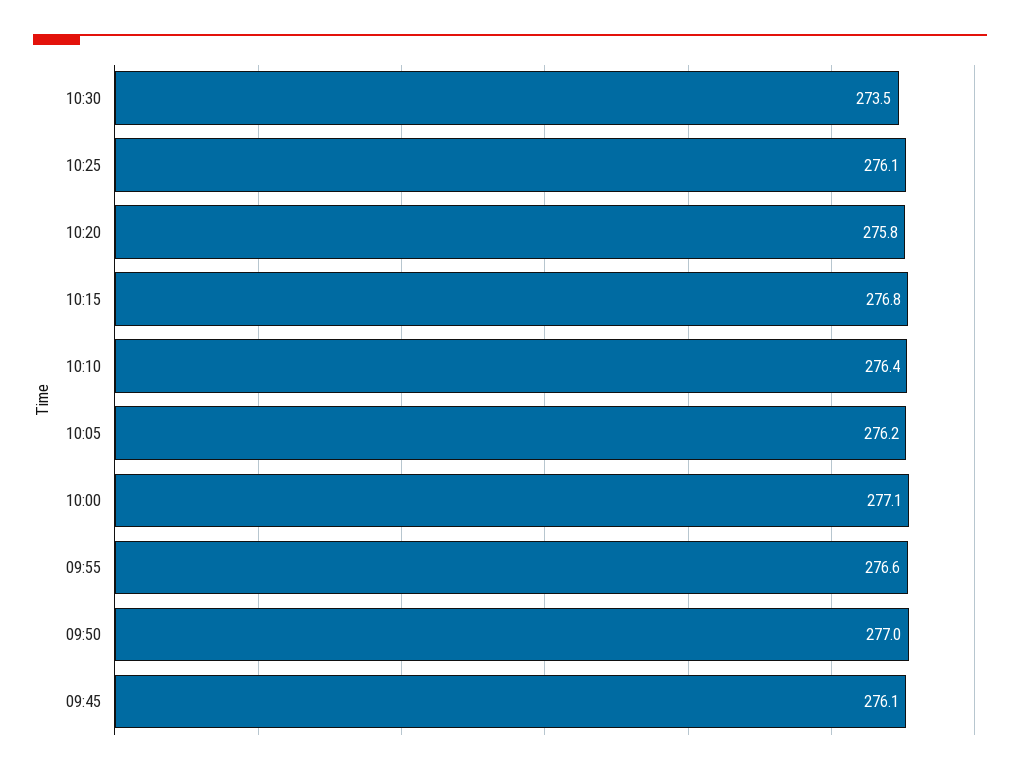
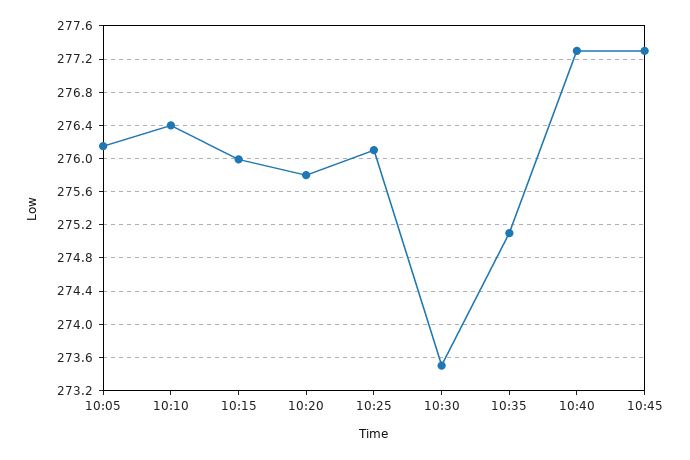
10:15: 276.8 -> 276
10:00: 277.1 -> none
09:55: 276.6 -> none
09:50: 277 -> none
09:45: 276.1 -> none
10:35: none -> 275.1
10:40: none -> 277.3
10:45: none -> 277.3

